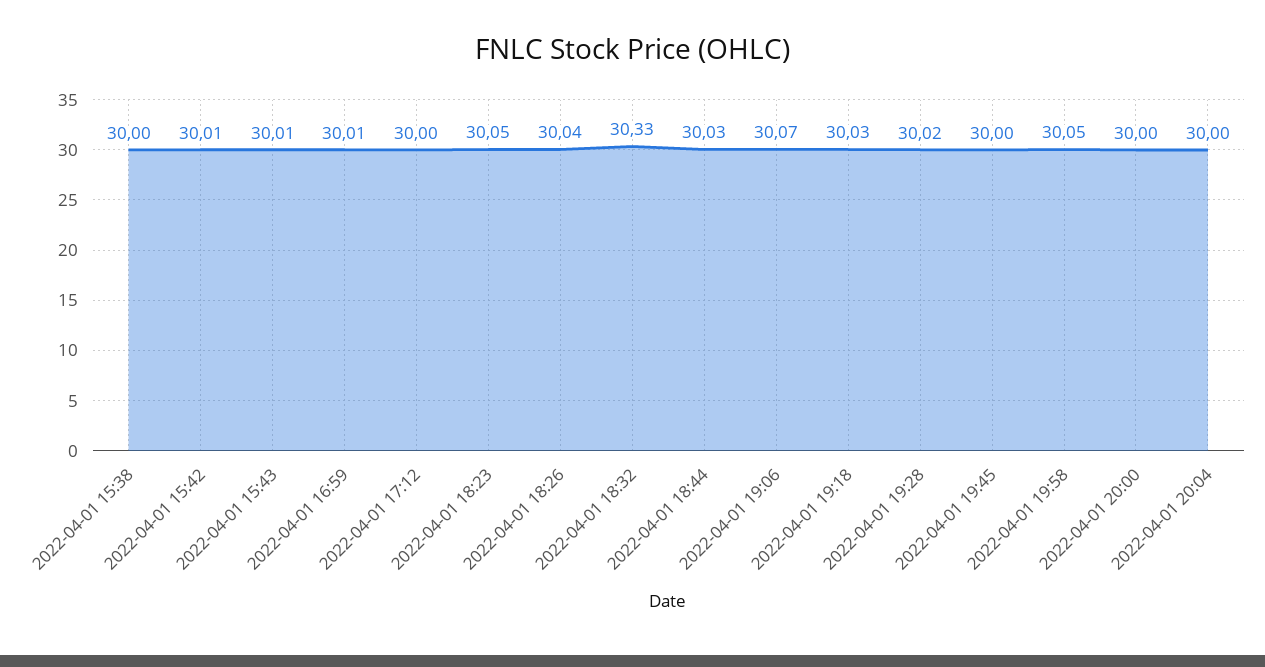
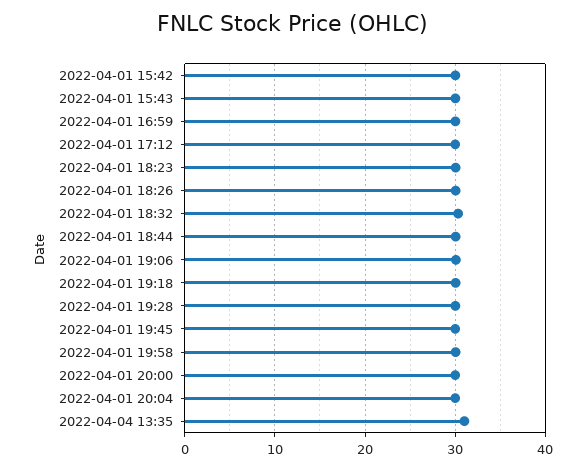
2022-04-01 15:38: 30 -> none
2022-04-04 13:35: none -> 31

